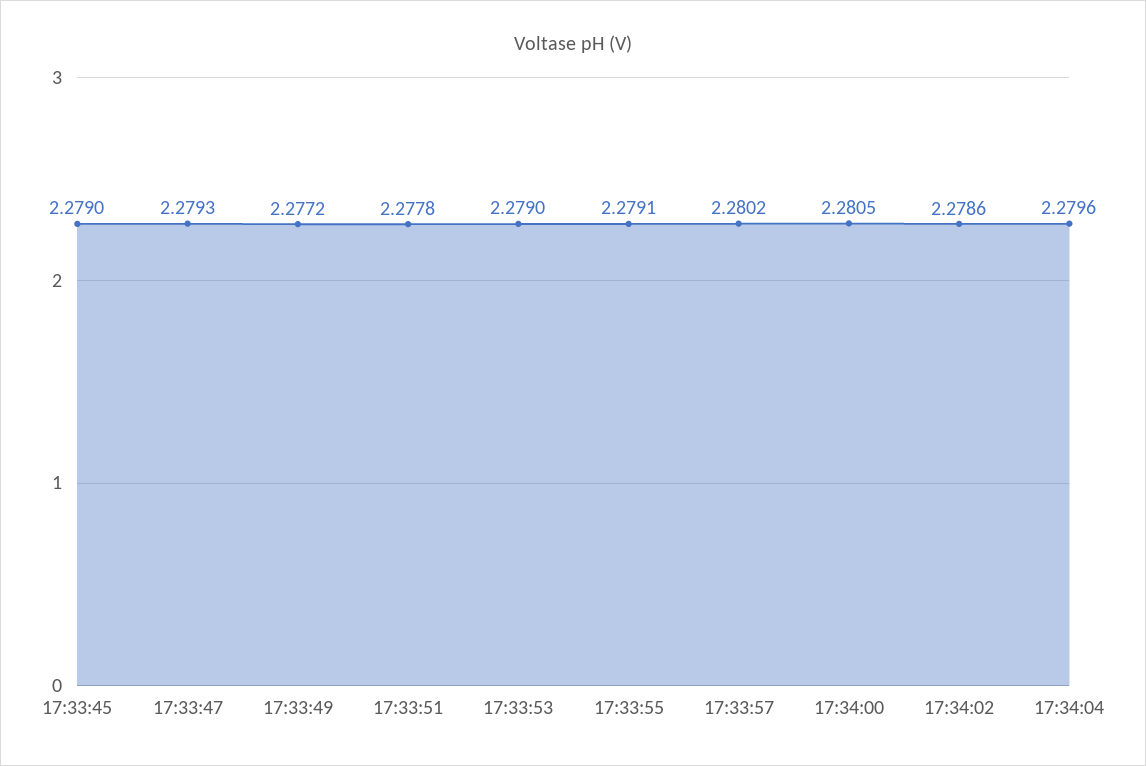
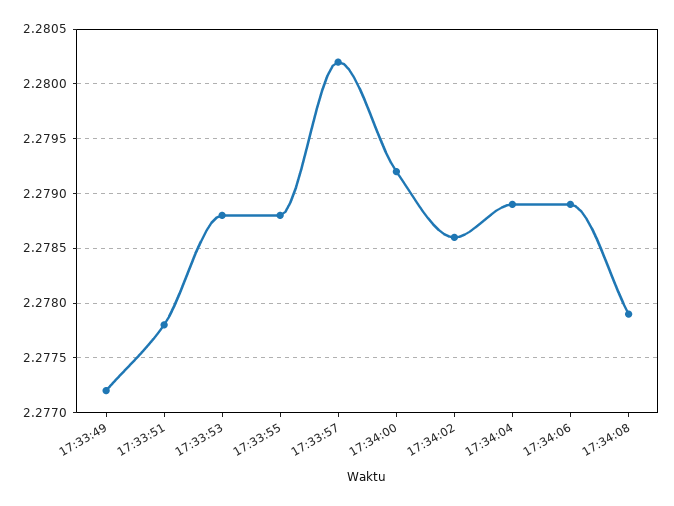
17:33:45: 2.279 -> none
17:33:47: 2.2793 -> none
17:33:53: 2.279 -> 2.2788
17:33:55: 2.2791 -> 2.2788
17:34:00: 2.2805 -> 2.2792
17:34:04: 2.2796 -> 2.2789
17:34:06: none -> 2.2789
17:34:08: none -> 2.2779

